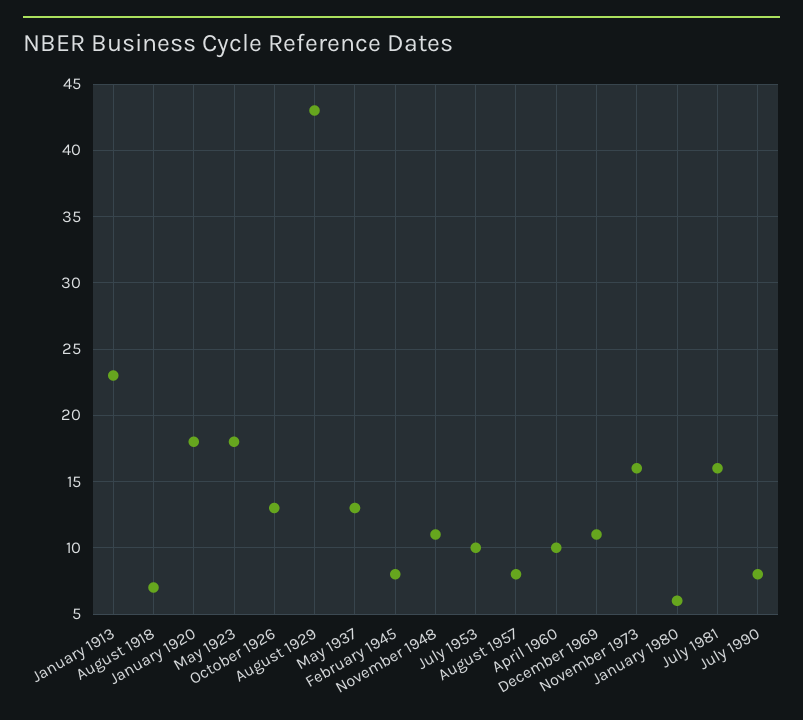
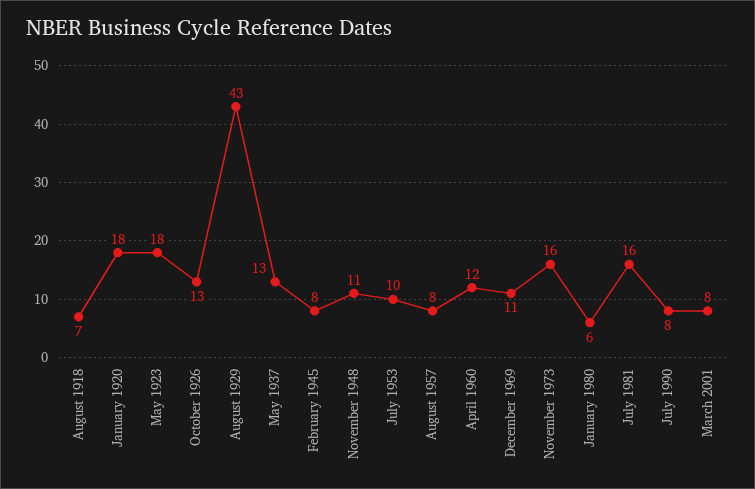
January 1913: 23 -> none
April 1960: 10 -> 12
March 2001: none -> 8

